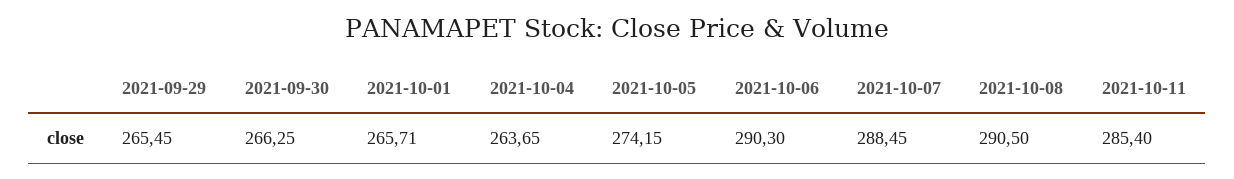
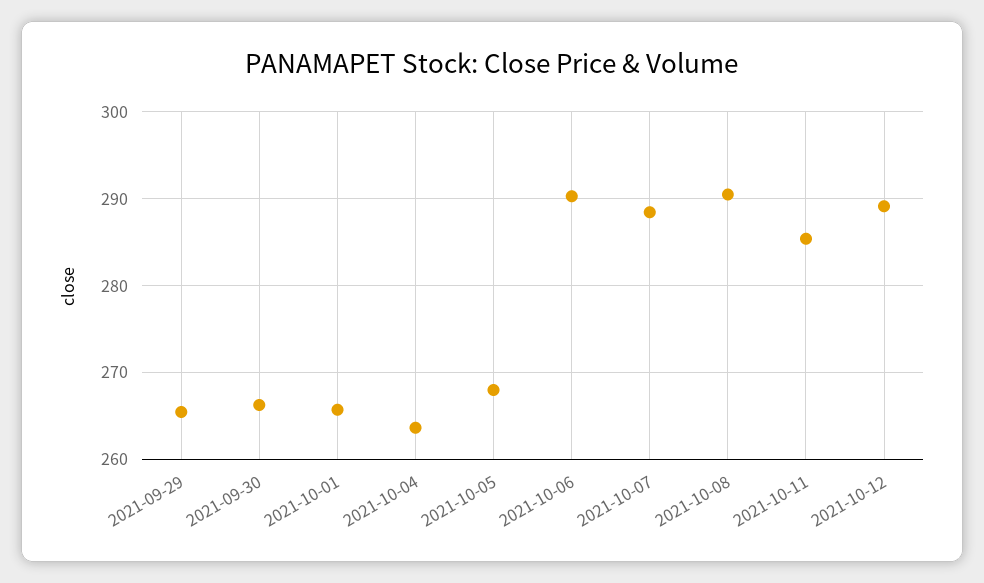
2021-10-05: 274.15 -> 268
2021-10-12: none -> 289

